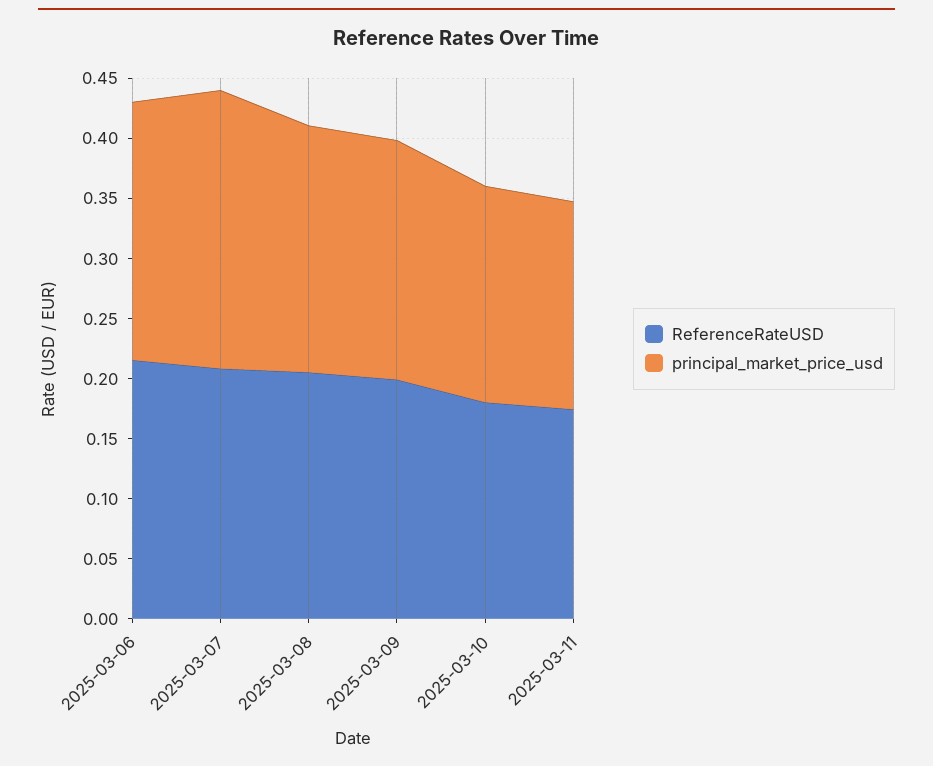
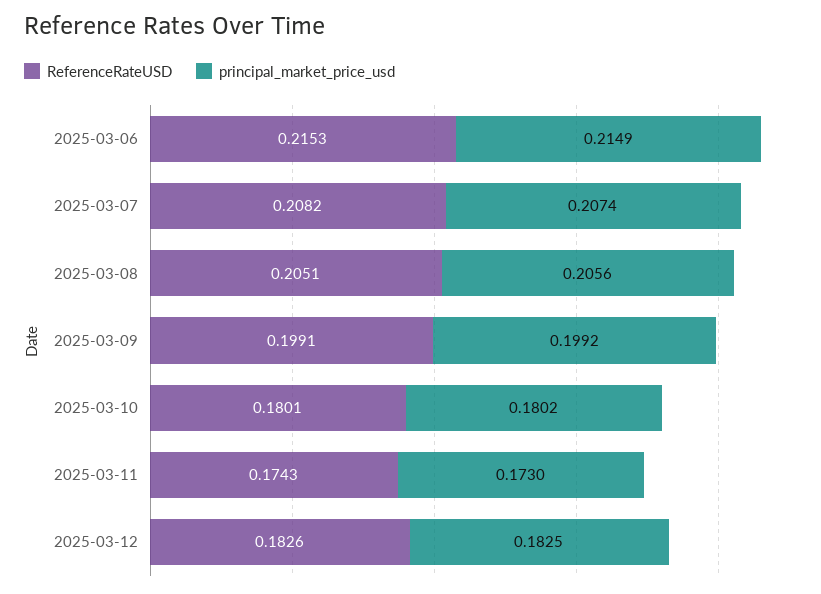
principal_market_price_usd, 2025-03-07: 0.23 -> 0.2074
ReferenceRateUSD, 2025-03-12: none -> 0.1826
principal_market_price_usd, 2025-03-12: none -> 0.1825

